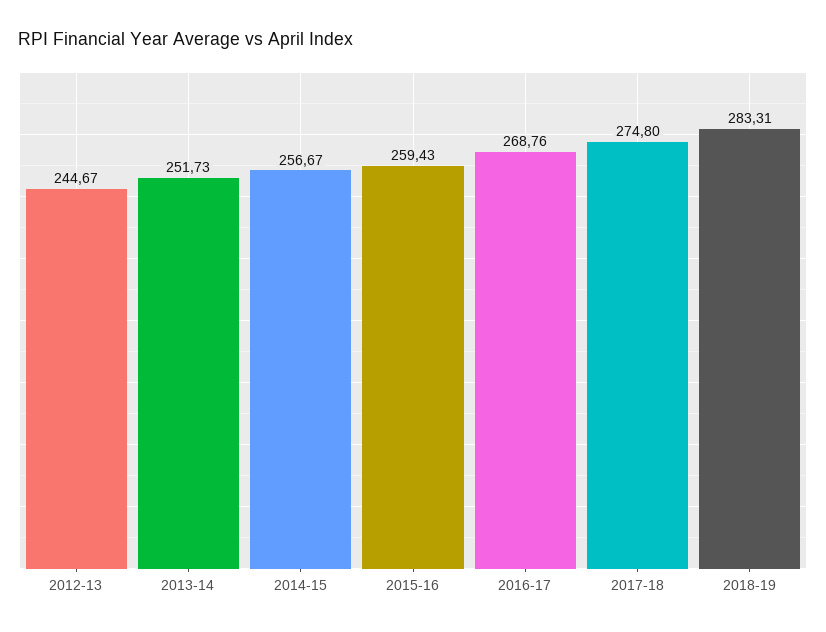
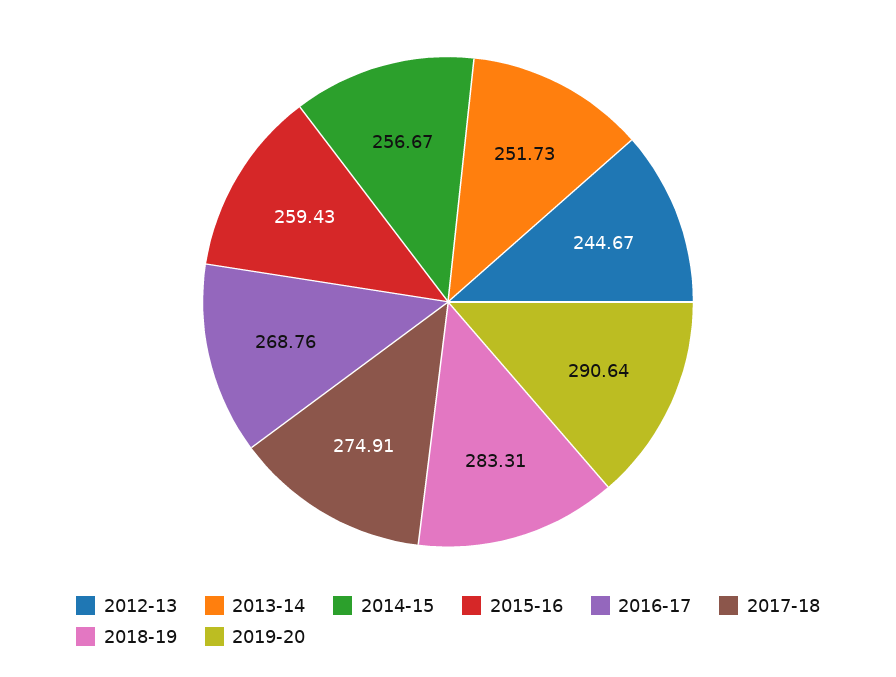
2017-18: 274.8 -> 274.91
2019-20: none -> 290.64

